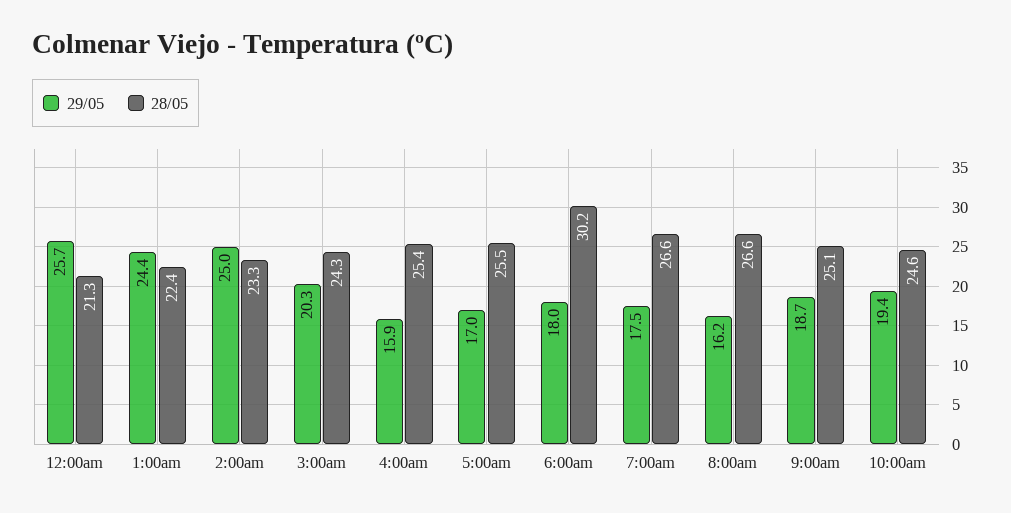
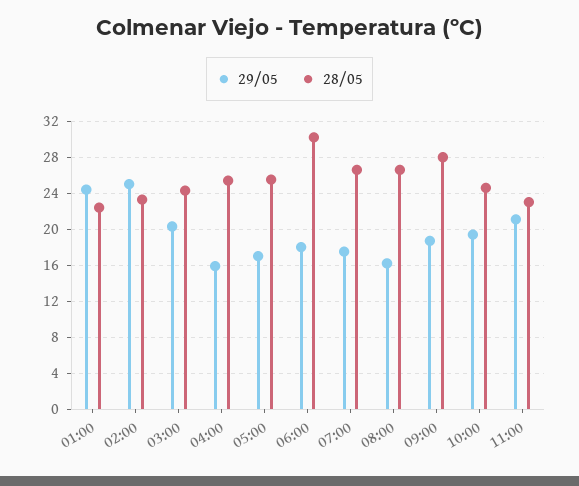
29/05, 12:00am: 25.7 -> none
28/05, 12:00am: 21.3 -> none
28/05, 9:00am: 25.1 -> 28
29/05, 11:00: none -> 21
28/05, 11:00: none -> 23

